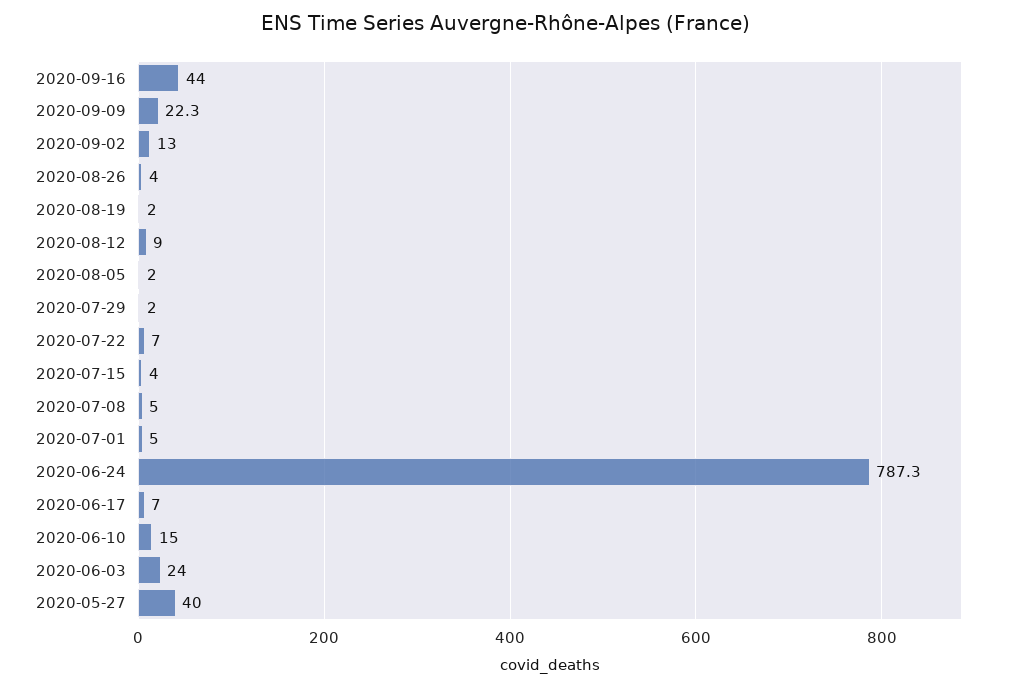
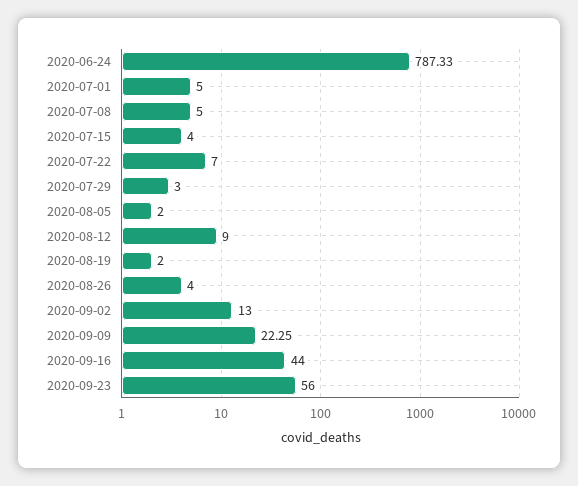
2020-07-29: 2 -> 3
2020-06-17: 7 -> none
2020-06-10: 15 -> none
2020-06-03: 24 -> none
2020-05-27: 40 -> none
2020-09-23: none -> 56

